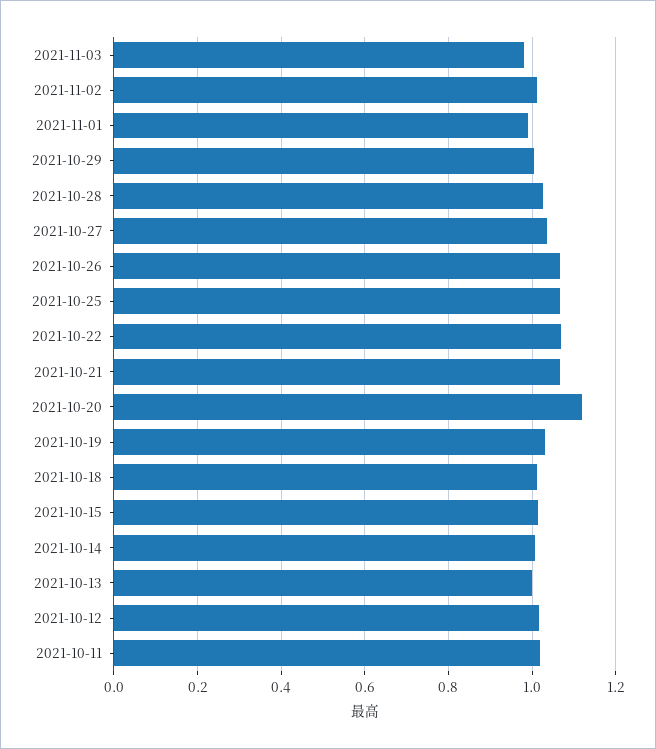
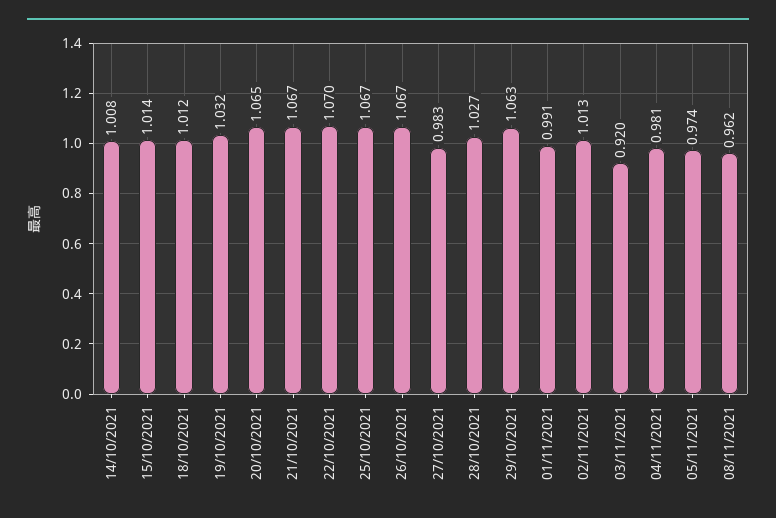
2021-11-03: 0.98 -> 0.92
2021-10-29: 1 -> 1.063
2021-10-27: 1.04 -> 0.983
2021-10-20: 1.12 -> 1.065
2021-10-13: 1 -> none
2021-10-12: 1.02 -> none
2021-10-11: 1.02 -> none
04/11/2021: none -> 0.981
05/11/2021: none -> 0.974
08/11/2021: none -> 0.962

